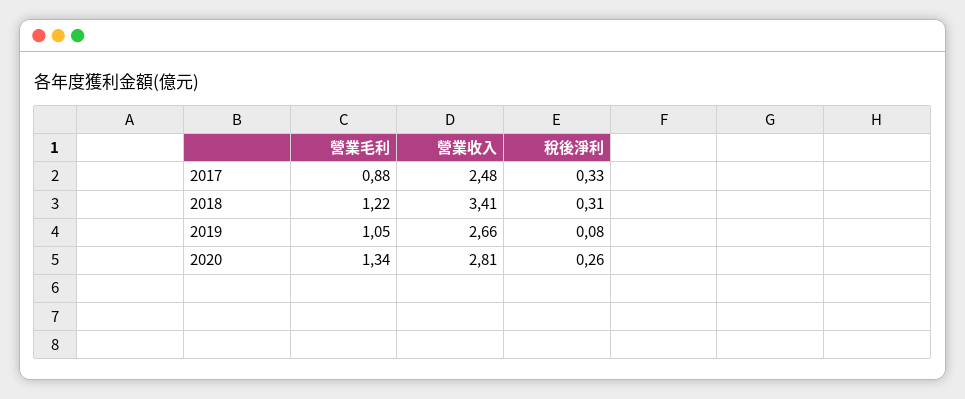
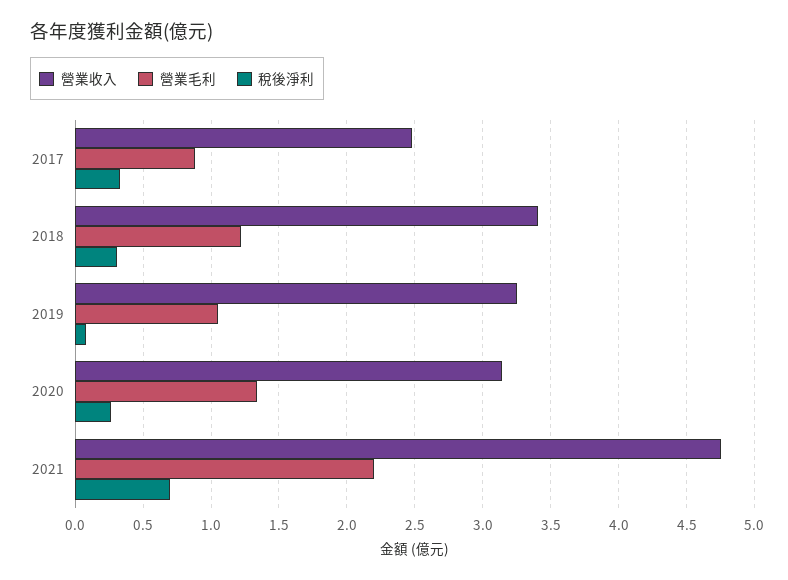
營業收入, 2019: 2.66 -> 3.25
營業收入, 2020: 2.81 -> 3.15
營業收入, 2021: none -> 4.75
營業毛利, 2021: none -> 2.2
稅後淨利, 2021: none -> 0.7

